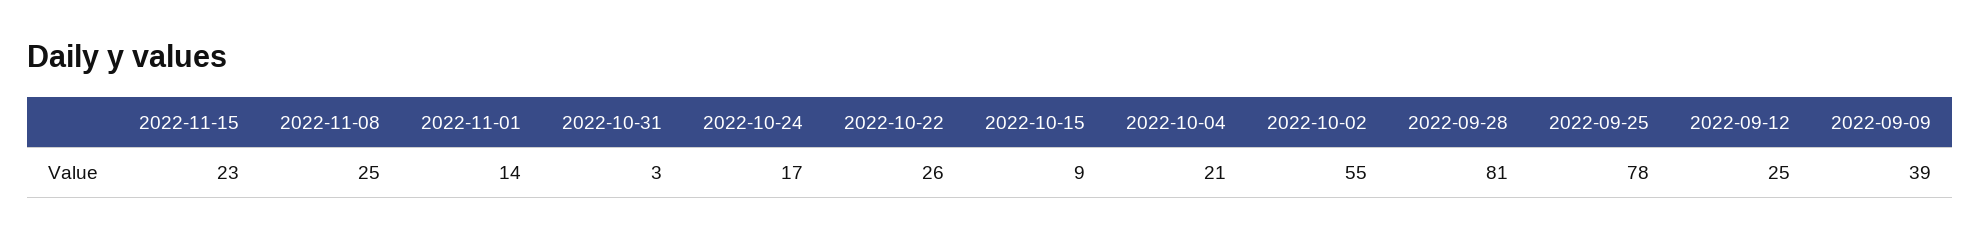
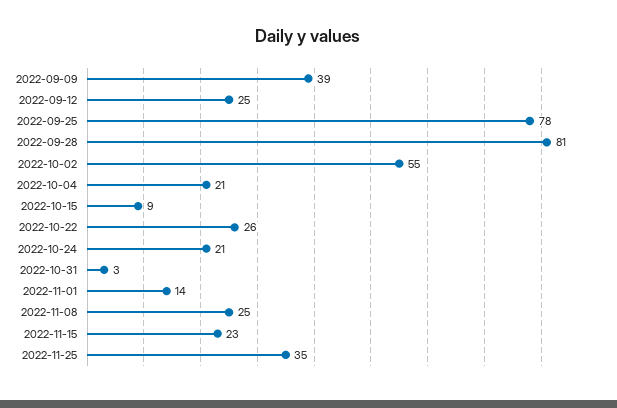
2022-10-24: 17 -> 21
2022-11-25: none -> 35

